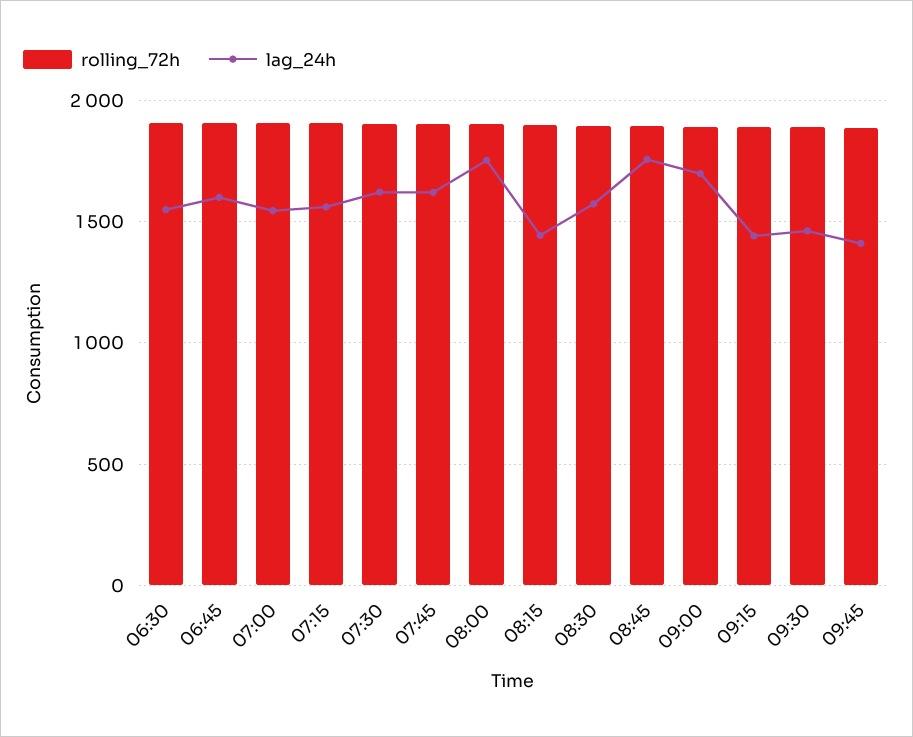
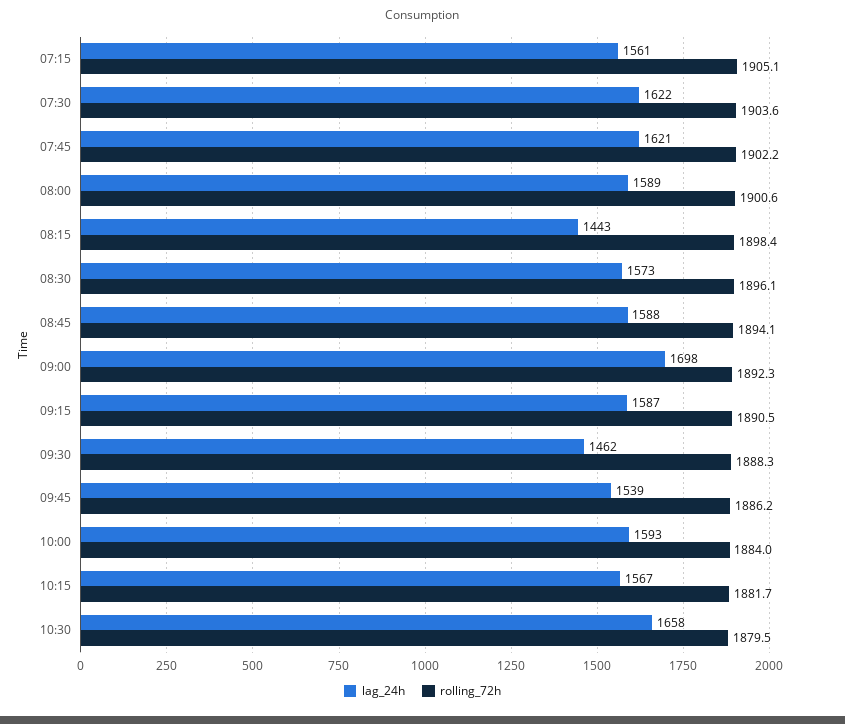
rolling_72h, 06:30: 1900 -> none
lag_24h, 06:30: 1550 -> none
rolling_72h, 06:45: 1900 -> none
lag_24h, 06:45: 1600 -> none
rolling_72h, 07:00: 1900 -> none
lag_24h, 07:00: 1550 -> none
lag_24h, 08:00: 1750 -> 1589
lag_24h, 08:45: 1750 -> 1588
lag_24h, 09:15: 1450 -> 1587
lag_24h, 09:45: 1400 -> 1539
lag_24h, 10:00: none -> 1593
rolling_72h, 10:00: none -> 1884
lag_24h, 10:15: none -> 1567
rolling_72h, 10:15: none -> 1881.7
lag_24h, 10:30: none -> 1658
rolling_72h, 10:30: none -> 1879.5

